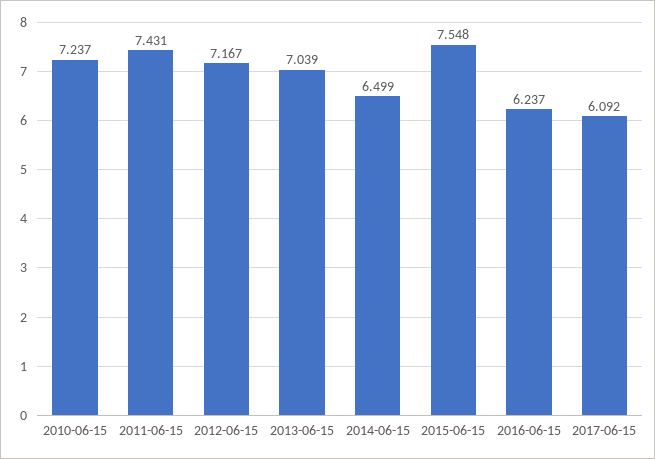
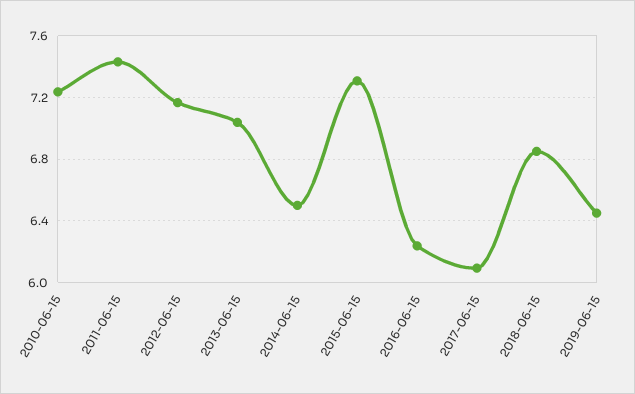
2015-06-15: 7.548 -> 7.3
2018-06-15: none -> 6.85
2019-06-15: none -> 6.45

